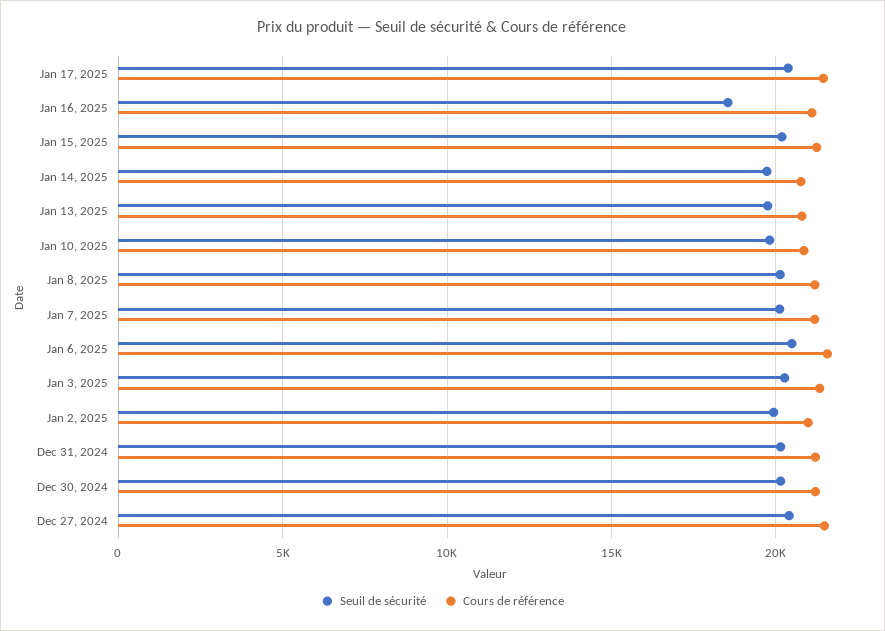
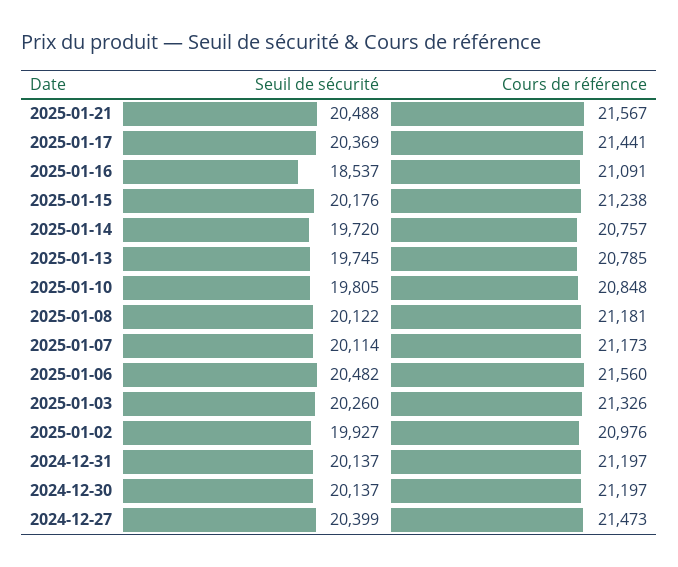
Seuil de sécurité, 2025-01-21: none -> 20488
Cours de référence, 2025-01-21: none -> 21567

